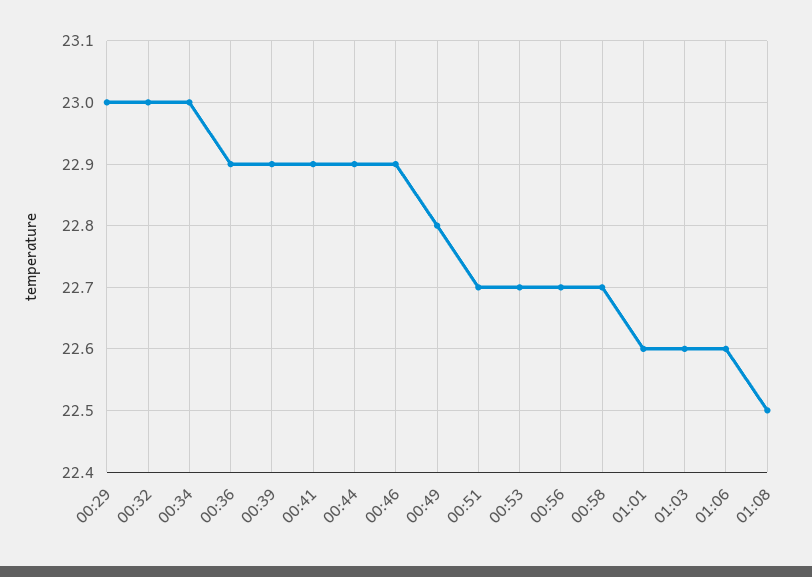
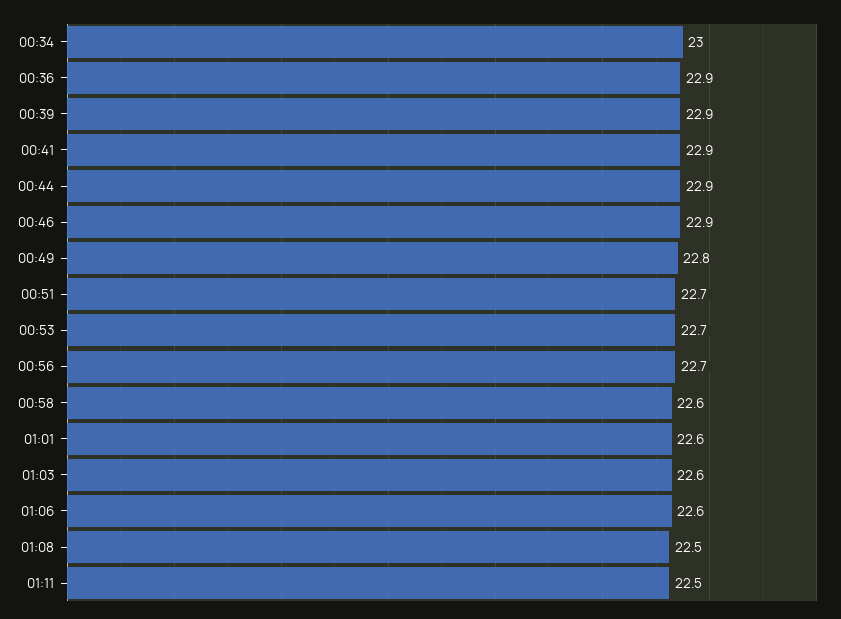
00:29: 23 -> none
00:32: 23 -> none
00:58: 22.7 -> 22.6
01:11: none -> 22.5

